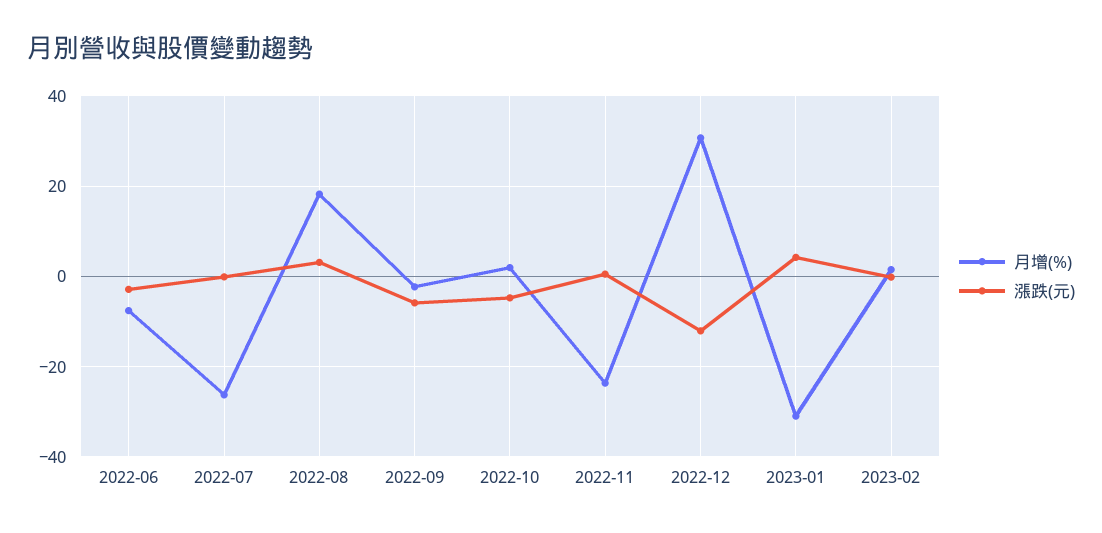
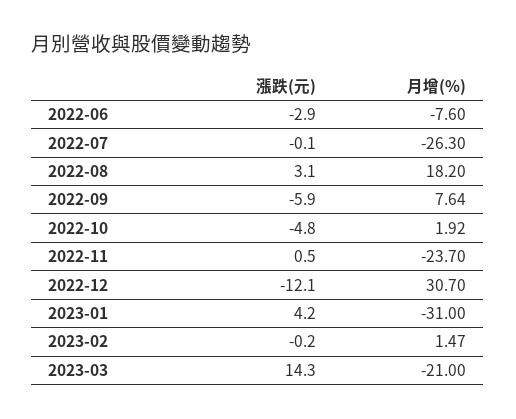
月增(%), 2022-09: -2 -> 7.64
漲跌(元), 2023-03: none -> 14.3
月增(%), 2023-03: none -> -21

